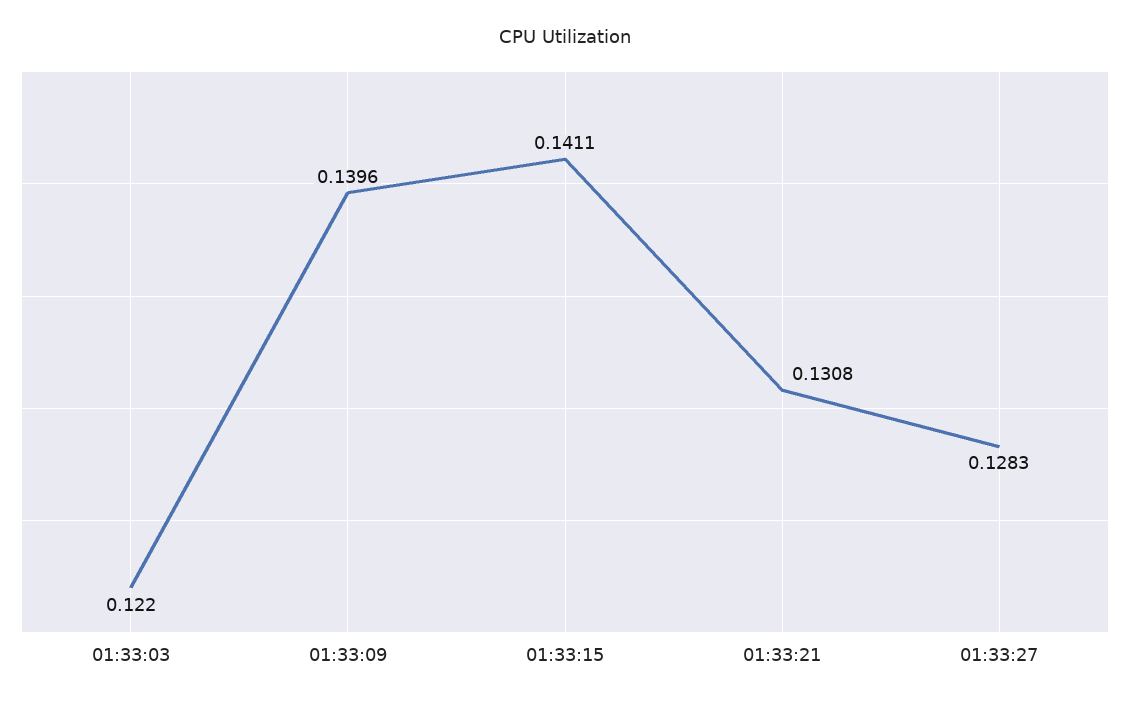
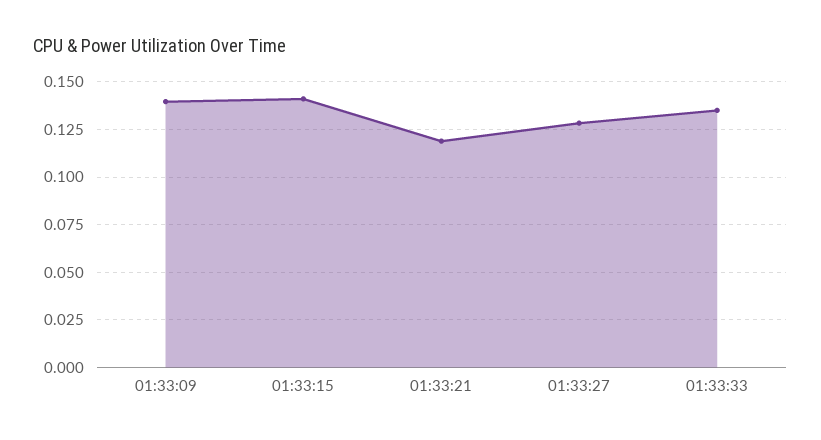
01:33:03: 0.122 -> none
01:33:21: 0.1308 -> 0.12
01:33:33: none -> 0.135

